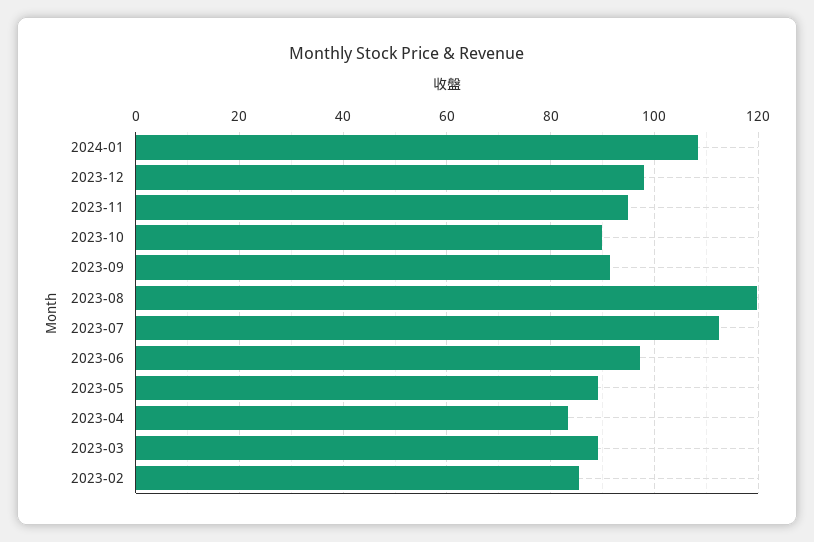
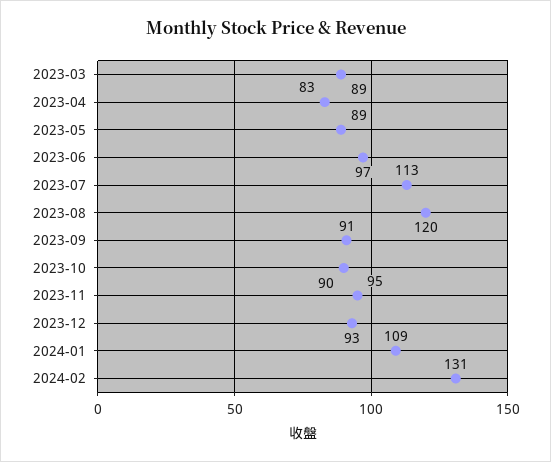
2023-12: 98 -> 93
2023-02: 86 -> none
2024-02: none -> 131

